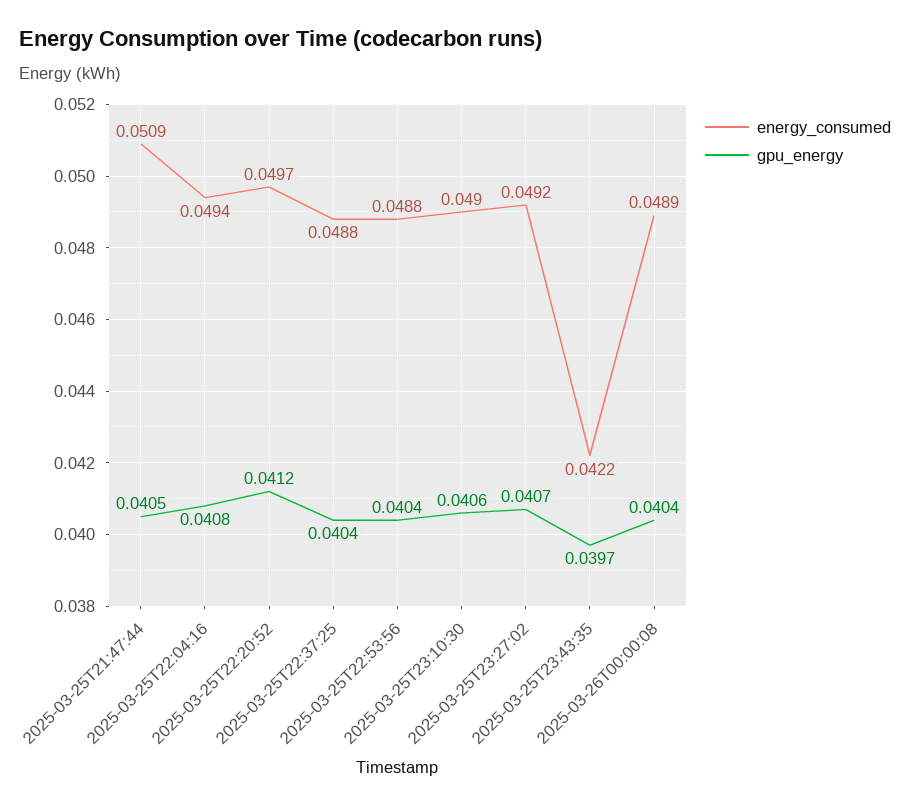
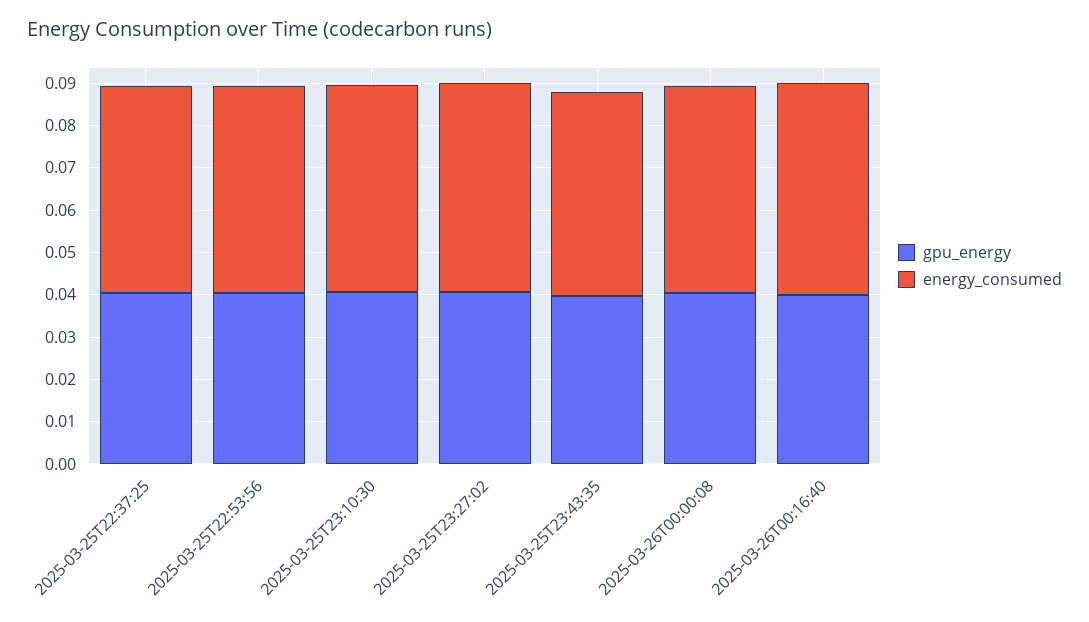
energy_consumed, 2025-03-25T21:47:44: 0.0509 -> none
gpu_energy, 2025-03-25T21:47:44: 0.0405 -> none
energy_consumed, 2025-03-25T22:04:16: 0.0494 -> none
gpu_energy, 2025-03-25T22:04:16: 0.0408 -> none
energy_consumed, 2025-03-25T22:20:52: 0.0497 -> none
gpu_energy, 2025-03-25T22:20:52: 0.0412 -> none
energy_consumed, 2025-03-25T23:43:35: 0.0422 -> 0.048
gpu_energy, 2025-03-26T00:16:40: none -> 0.04
energy_consumed, 2025-03-26T00:16:40: none -> 0.05

